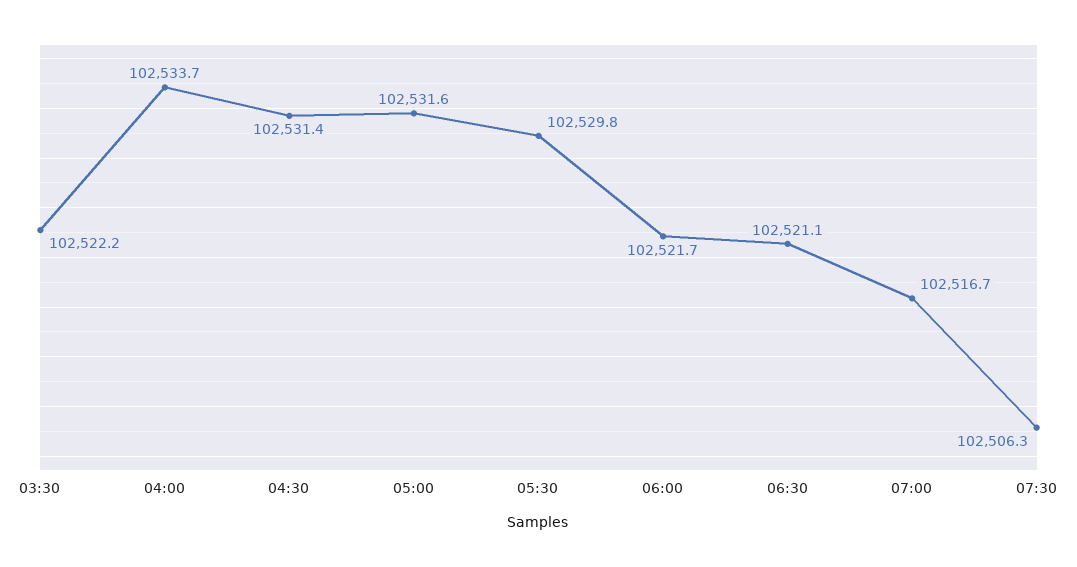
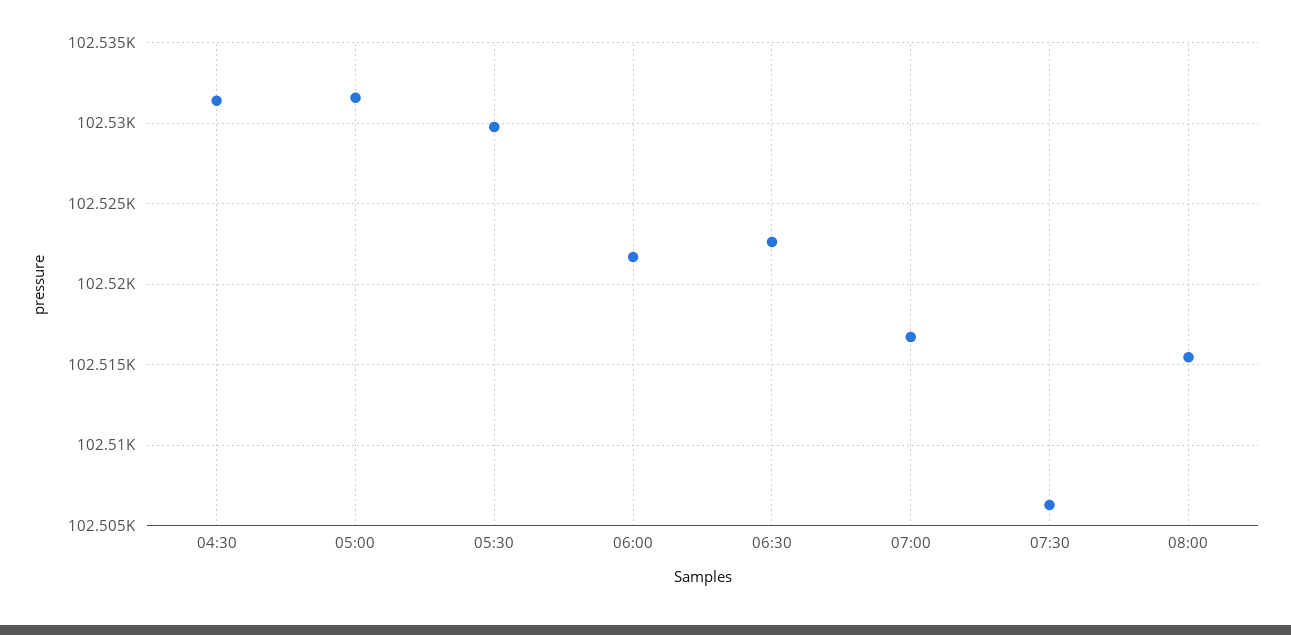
03:30: 102522.2 -> none
04:00: 102533.7 -> none
06:30: 102521.1 -> 102522.5
08:00: none -> 102515.5

